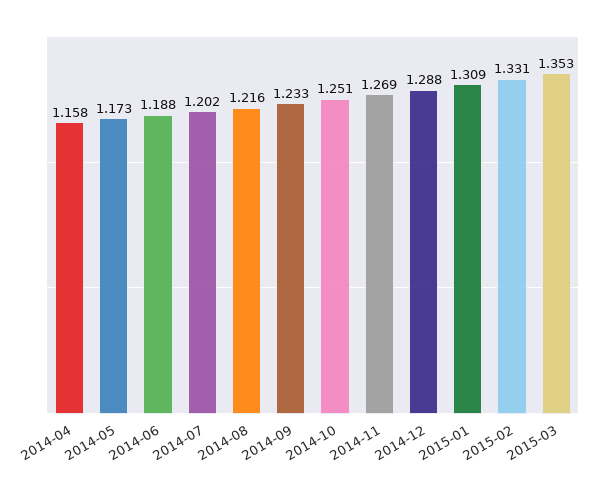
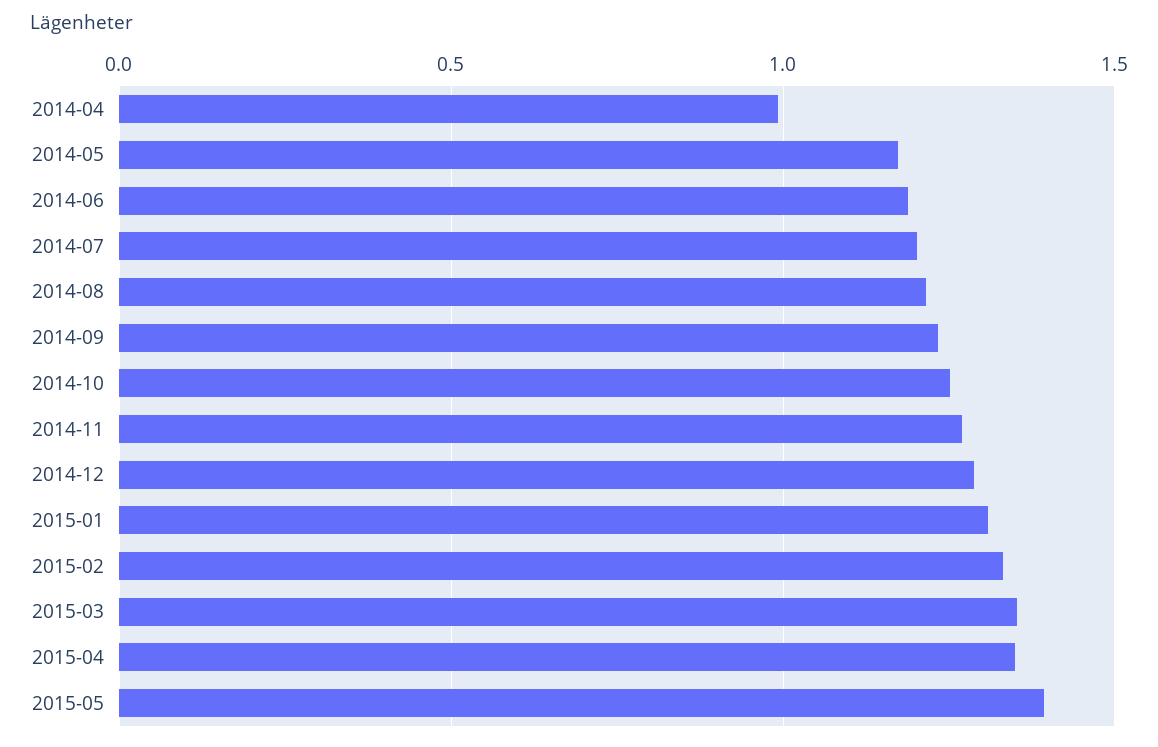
2014-04: 1.158 -> 1
2015-04: none -> 1.35
2015-05: none -> 1.4

